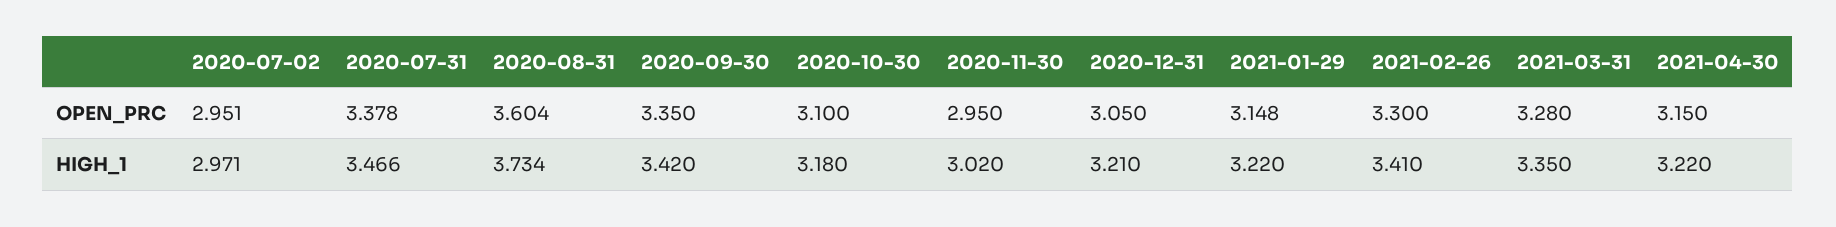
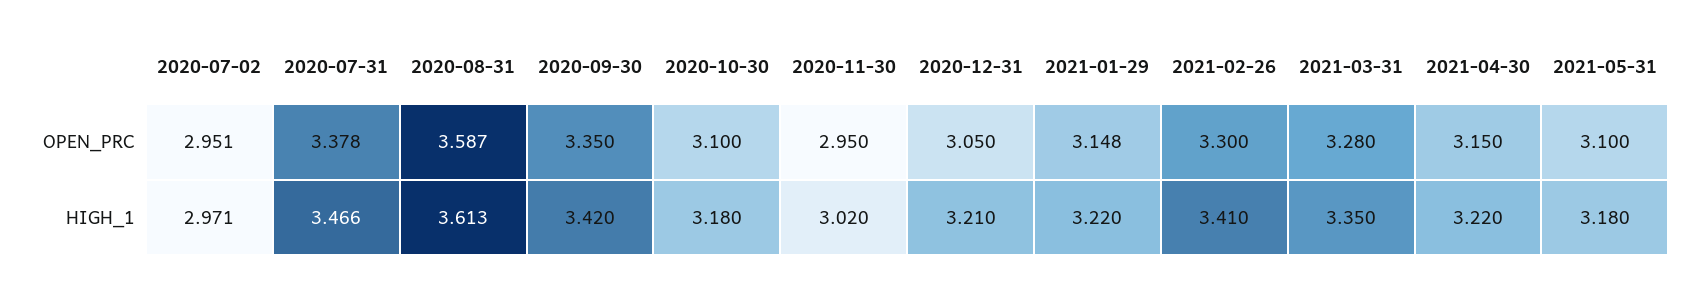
2020-08-31, OPEN_PRC: 3.604 -> 3.587
2020-08-31, HIGH_1: 3.734 -> 3.613
2021-05-31, OPEN_PRC: none -> 3.1
2021-05-31, HIGH_1: none -> 3.18

